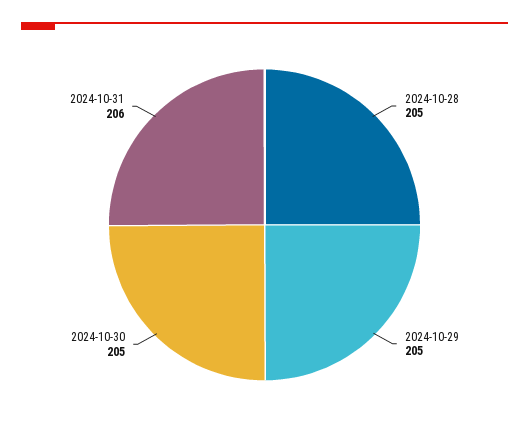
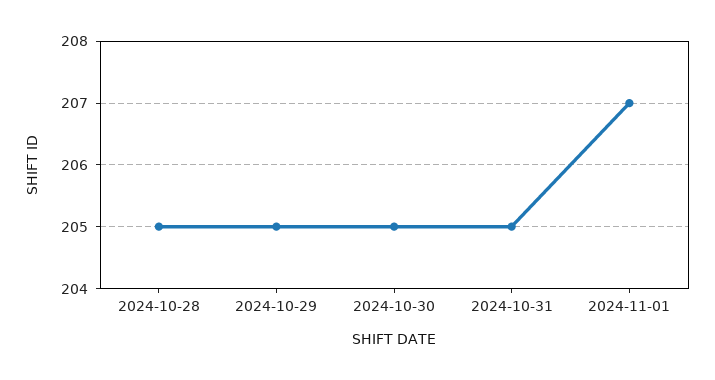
2024-10-31: 206 -> 205
2024-11-01: none -> 207

